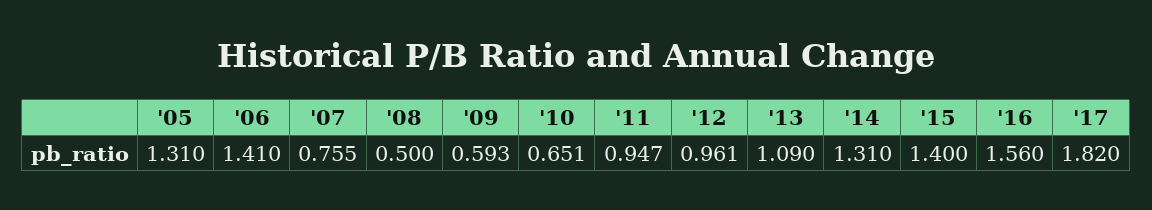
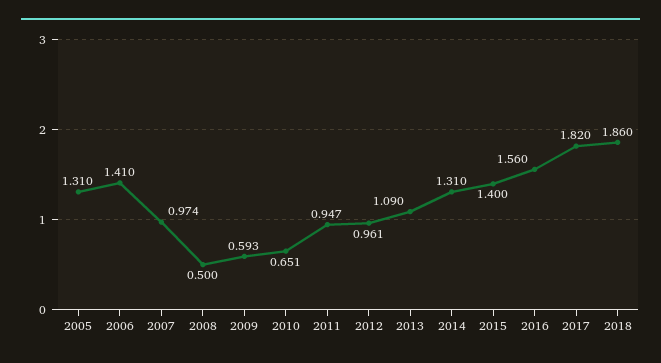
'07: 0.755 -> 0.974
2018: none -> 1.86

